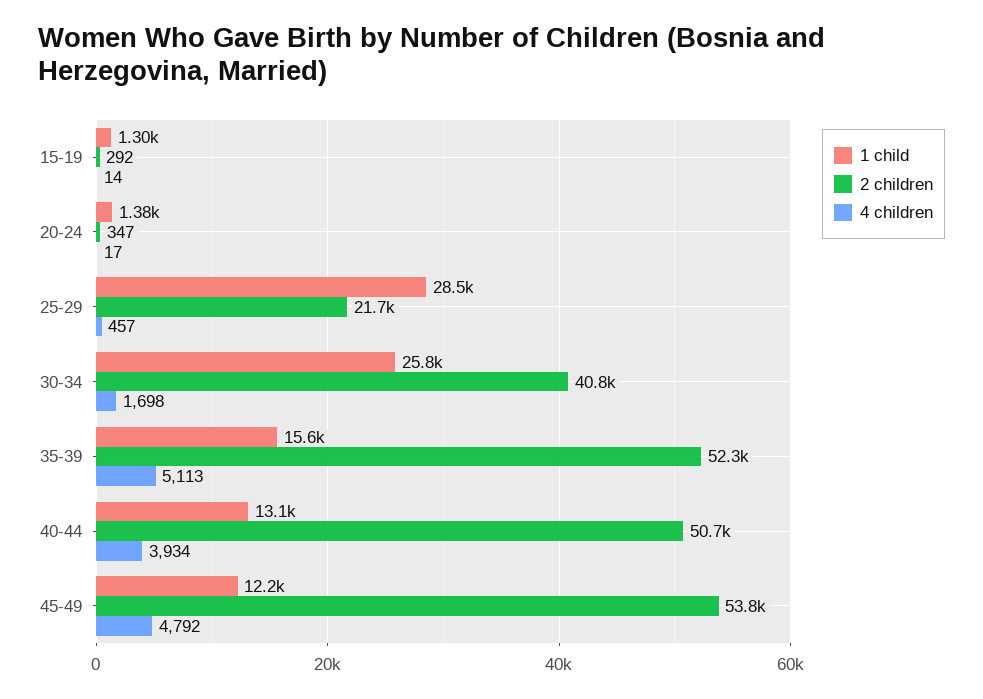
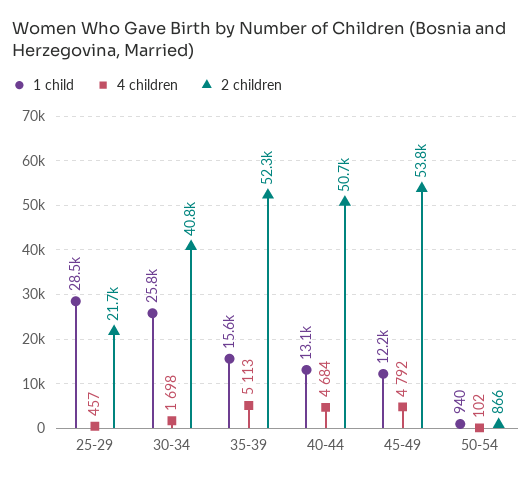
1 child, 15-19: 1300 -> none
2 children, 15-19: 292 -> none
4 children, 15-19: 14 -> none
1 child, 20-24: 1380 -> none
2 children, 20-24: 347 -> none
4 children, 20-24: 17 -> none
4 children, 40-44: 3934 -> 4684
1 child, 50-54: none -> 940
4 children, 50-54: none -> 102
2 children, 50-54: none -> 866

